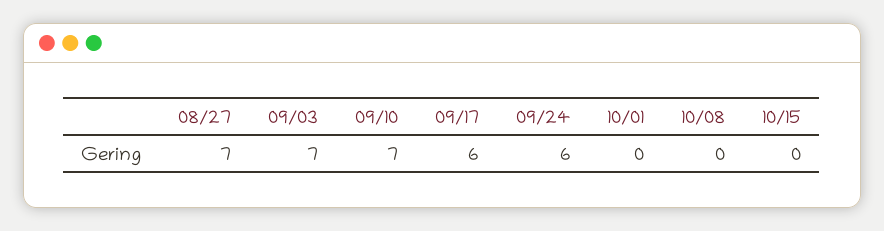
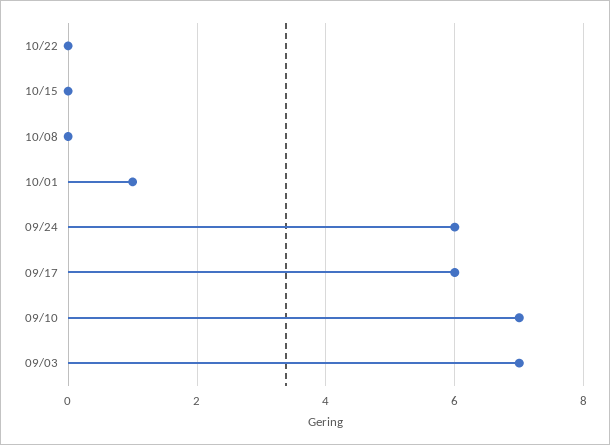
08/27: 7 -> none
10/01: 0 -> 1
10/22: none -> 0

